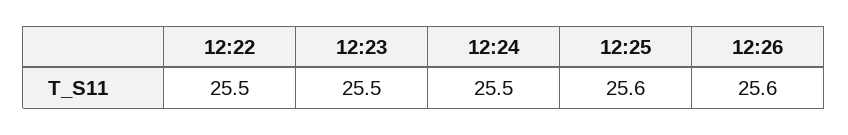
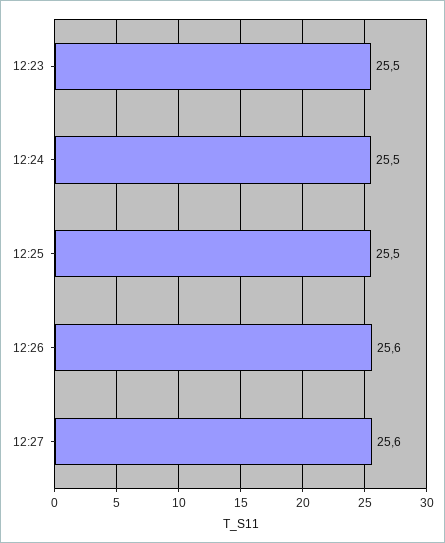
12:22: 25.5 -> none
12:25: 25.6 -> 25.5
12:27: none -> 25.6

